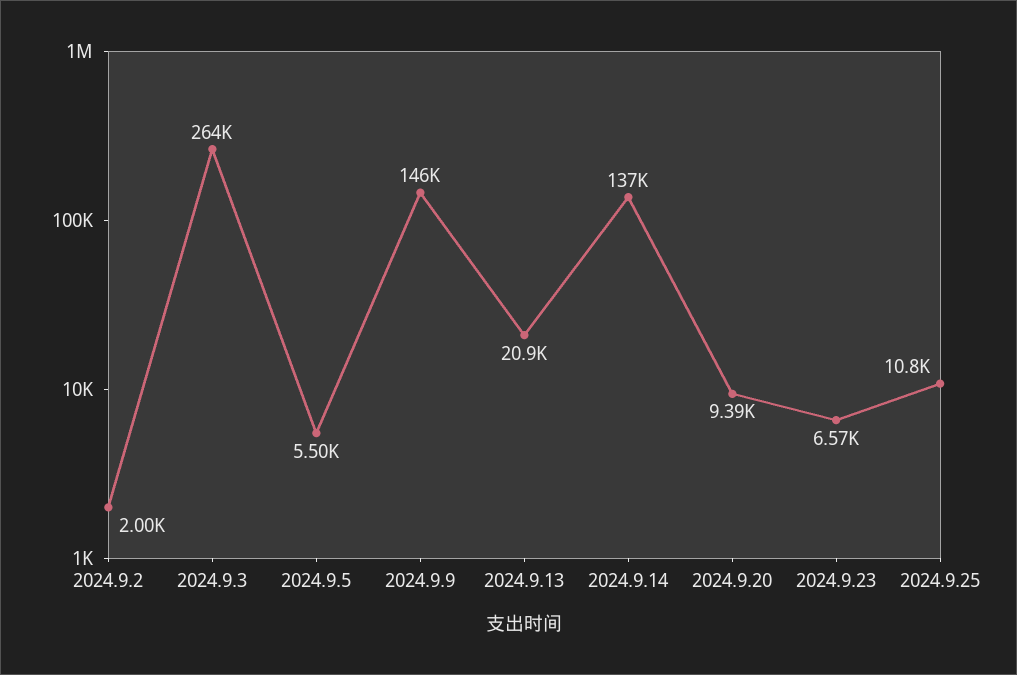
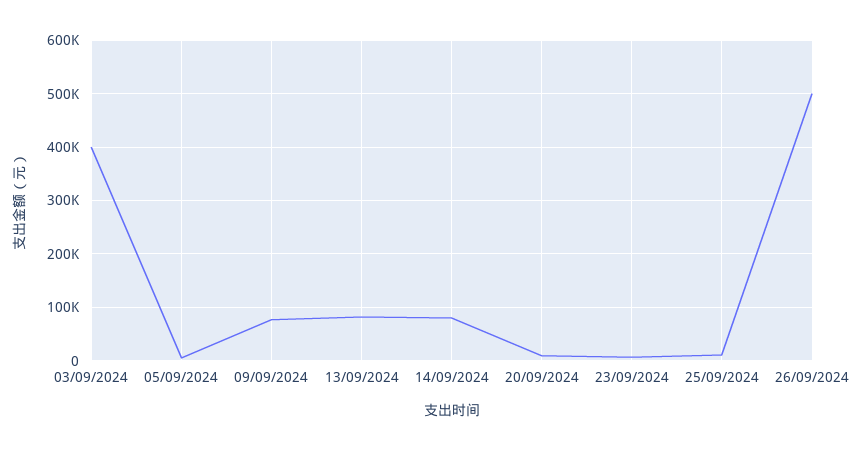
2024.9.2: 2000 -> none
2024.9.3: 264000 -> 400000
2024.9.9: 146000 -> 80000
2024.9.13: 20900 -> 80000
2024.9.14: 137000 -> 80000
26/09/2024: none -> 500000

